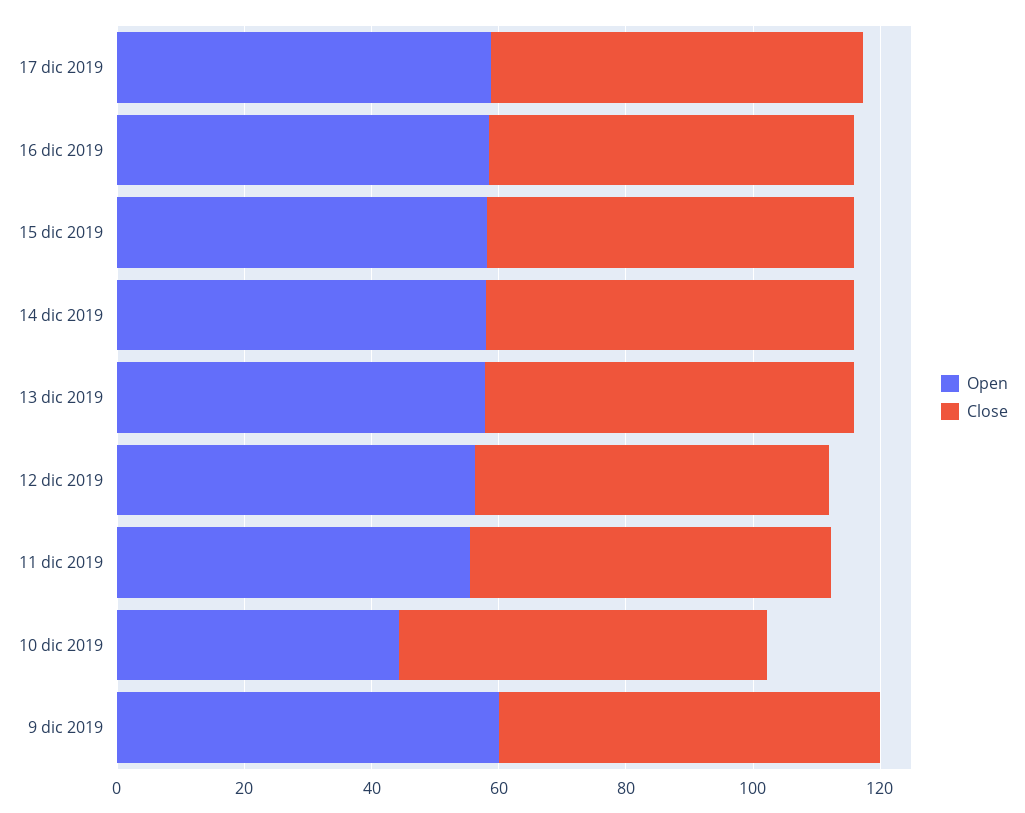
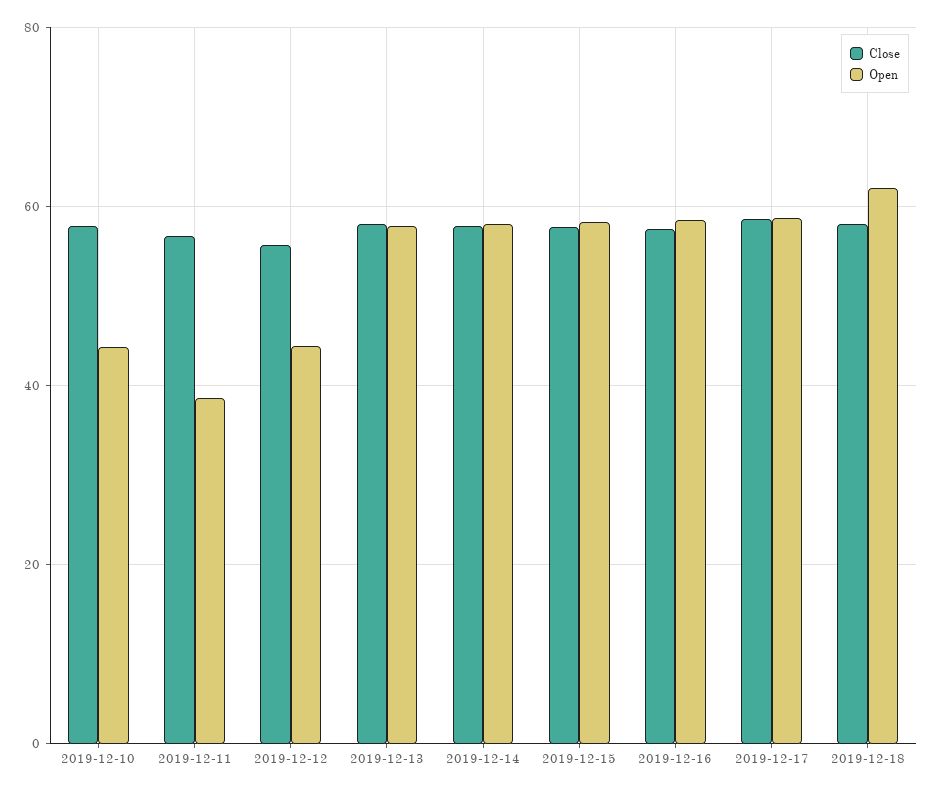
Open, 12 dic 2019: 55 -> 44
Open, 11 dic 2019: 55 -> 38
Open, 9 dic 2019: 60 -> none
Close, 9 dic 2019: 60 -> none
Close, 2019-12-18: none -> 58
Open, 2019-12-18: none -> 62

